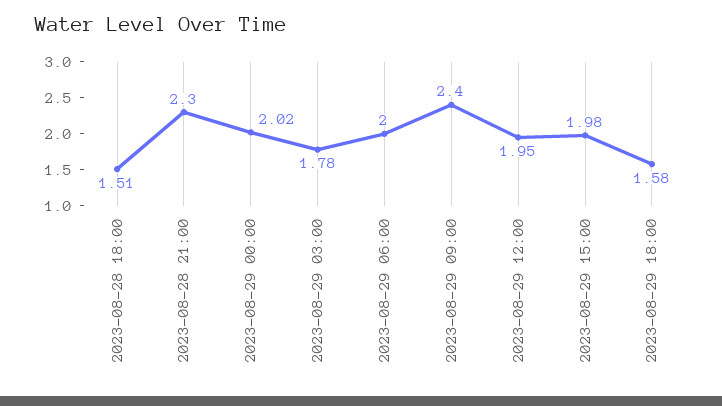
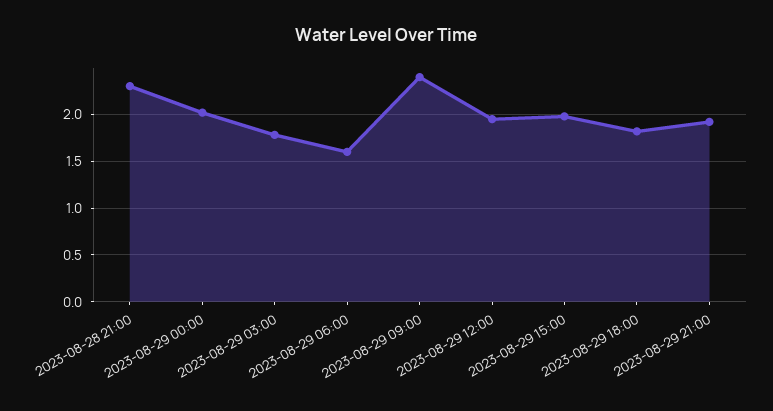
2023-08-28 18:00: 1.51 -> none
2023-08-29 06:00: 2 -> 1.6
2023-08-29 18:00: 1.58 -> 1.8
2023-08-29 21:00: none -> 1.9

